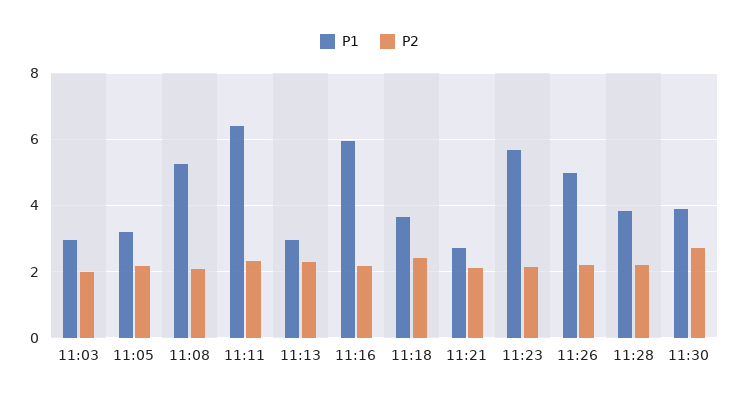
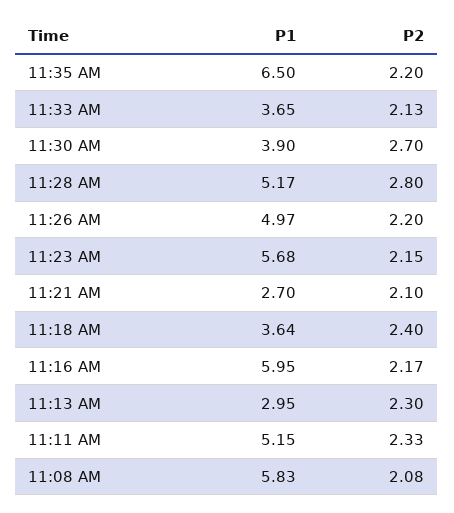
P1, 11:03: 3 -> none
P2, 11:03: 2 -> none
P1, 11:05: 3.2 -> none
P2, 11:05: 2.2 -> none
P1, 11:08: 5.2 -> 5.83
P1, 11:11: 6.4 -> 5.15
P1, 11:28: 3.8 -> 5.17
P2, 11:28: 2.2 -> 2.8
P1, 11:35 AM: none -> 6.5
P2, 11:35 AM: none -> 2.2
P1, 11:33 AM: none -> 3.65
P2, 11:33 AM: none -> 2.13

